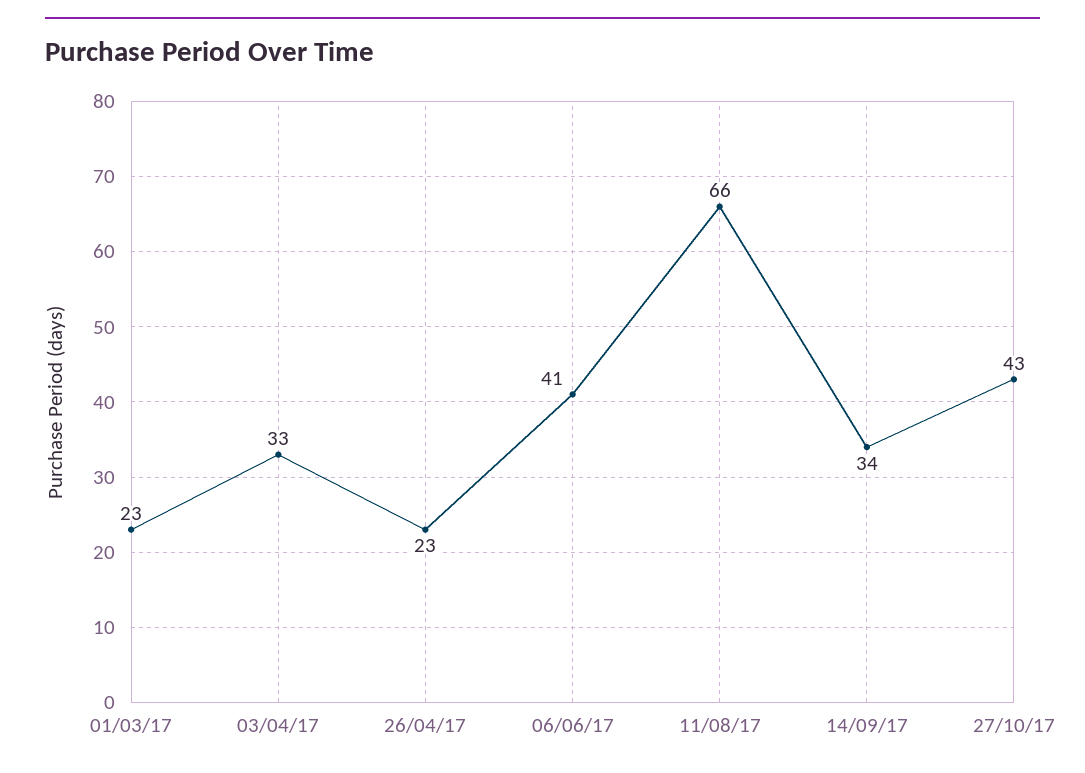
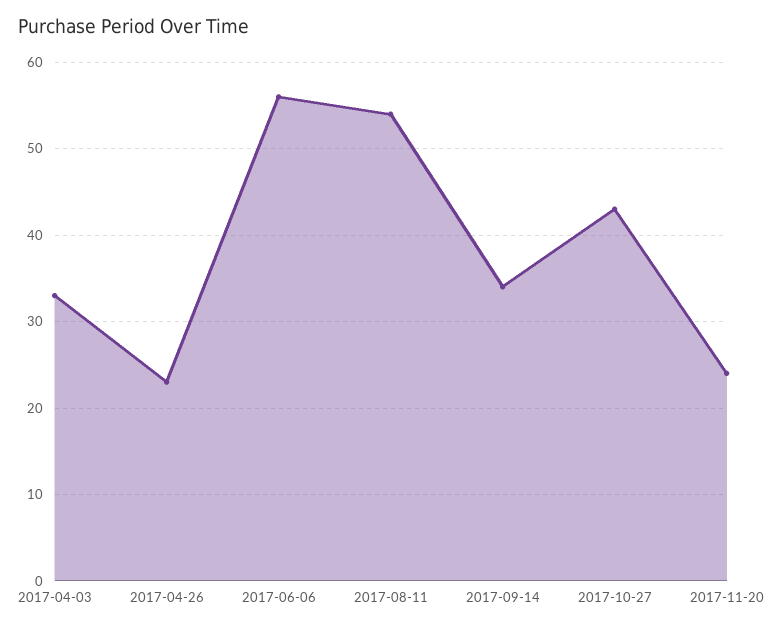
01/03/17: 23 -> none
06/06/17: 41 -> 56
11/08/17: 66 -> 54
2017-11-20: none -> 24

